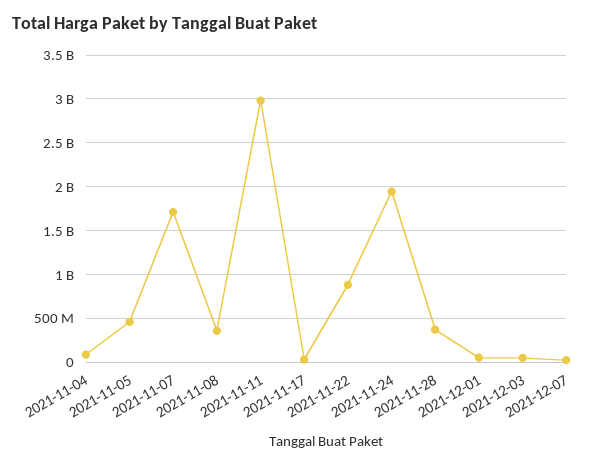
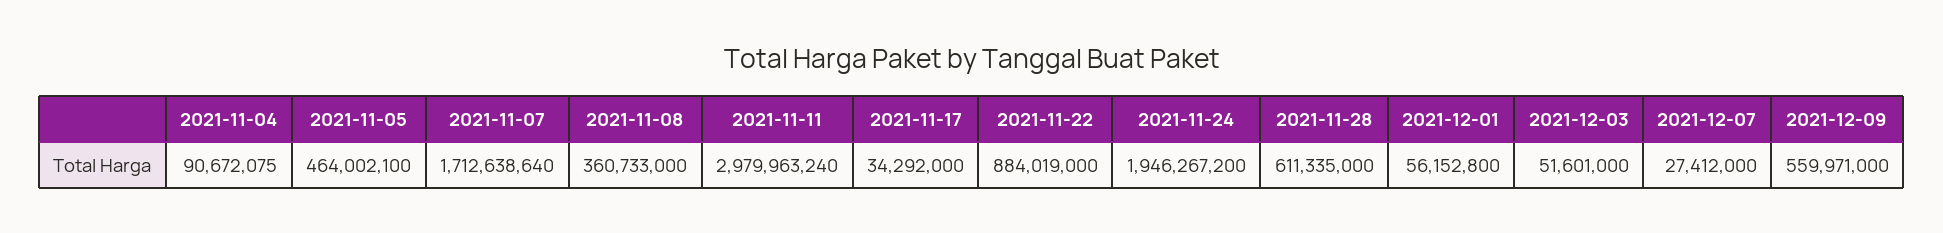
2021-11-28: 400000000 -> 611335000
2021-12-09: none -> 559971000

